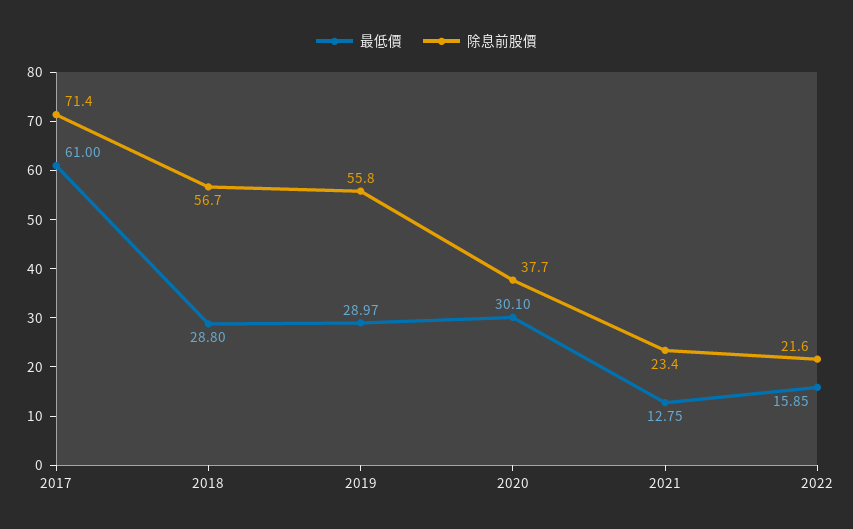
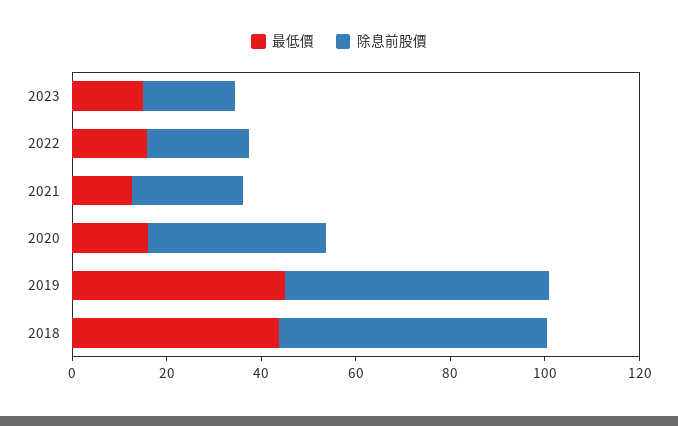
最低價, 2017: 61 -> none
除息前股價, 2017: 71.4 -> none
最低價, 2018: 28.8 -> 45
最低價, 2019: 28.97 -> 45
最低價, 2020: 30.1 -> 15
最低價, 2023: none -> 15
除息前股價, 2023: none -> 20

